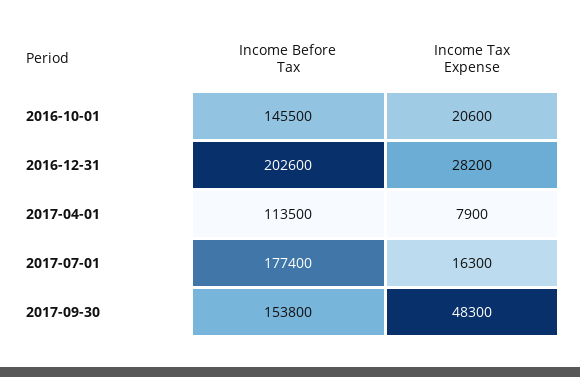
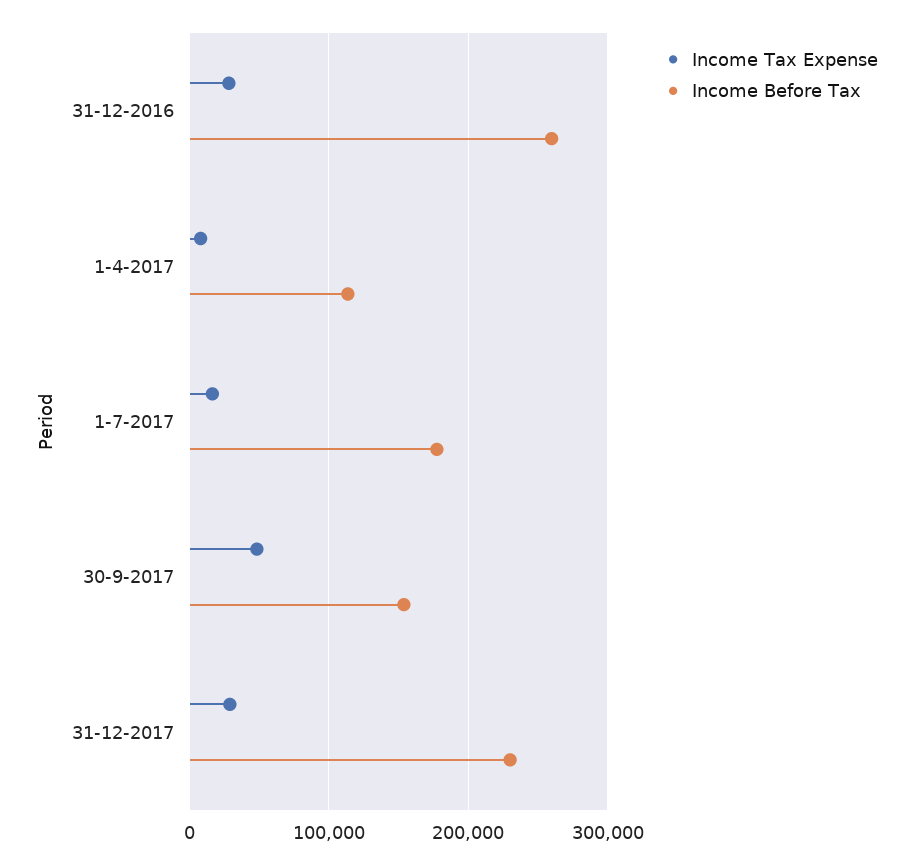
Income Before Tax, 2016-10-01: 145500 -> none
Income Tax Expense, 2016-10-01: 20600 -> none
Income Before Tax, 2016-12-31: 202600 -> 260000
Income Tax Expense, 31-12-2017: none -> 30000
Income Before Tax, 31-12-2017: none -> 230000

